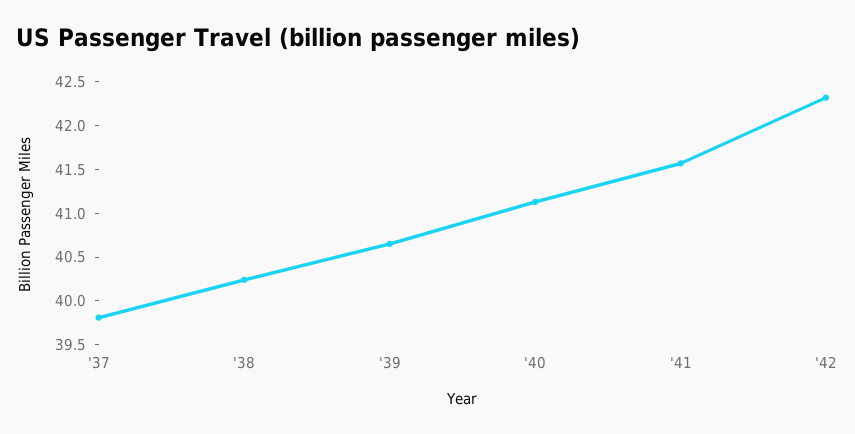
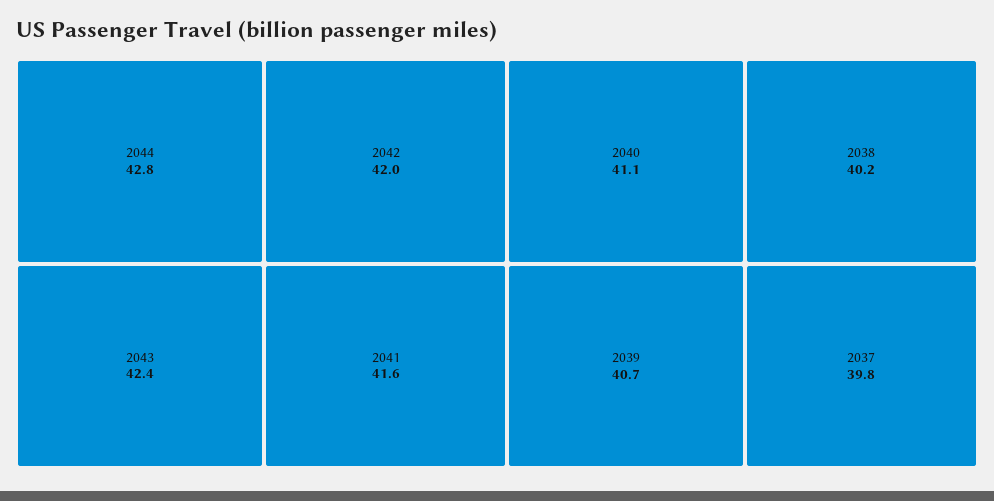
'42: 42.3 -> 42
2044: none -> 42.8
2043: none -> 42.4

